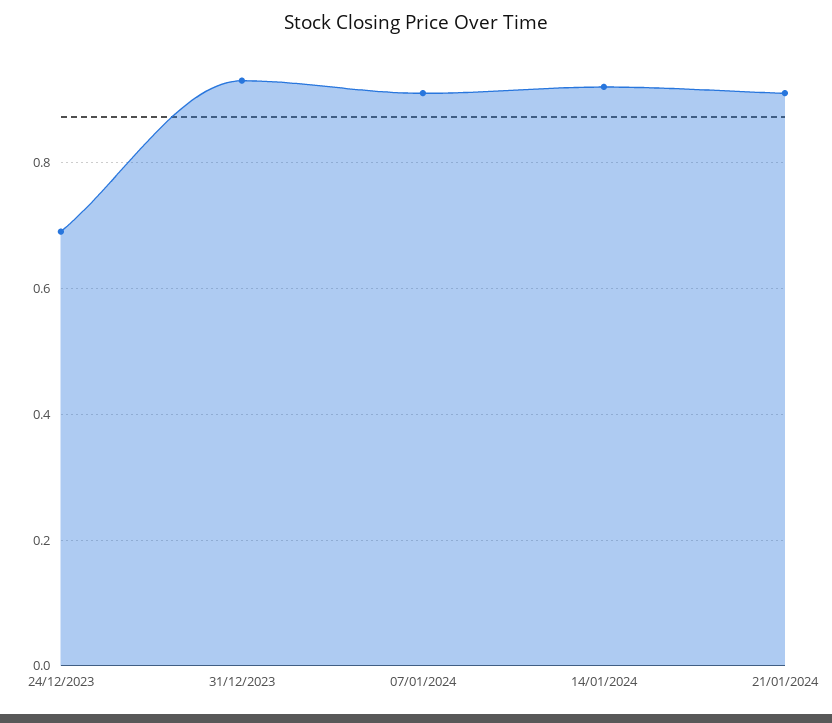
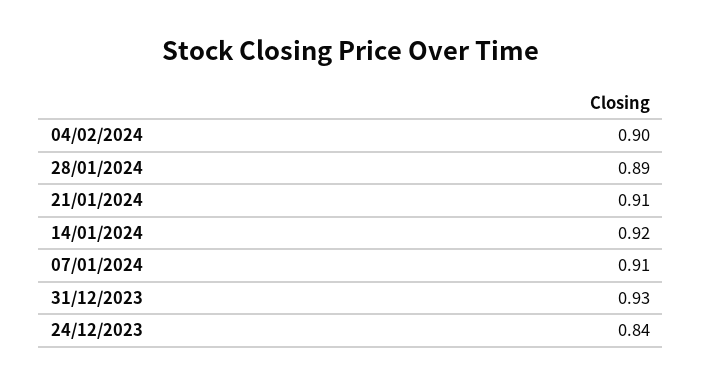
24/12/2023: 0.7 -> 0.84
04/02/2024: none -> 0.9
28/01/2024: none -> 0.89

